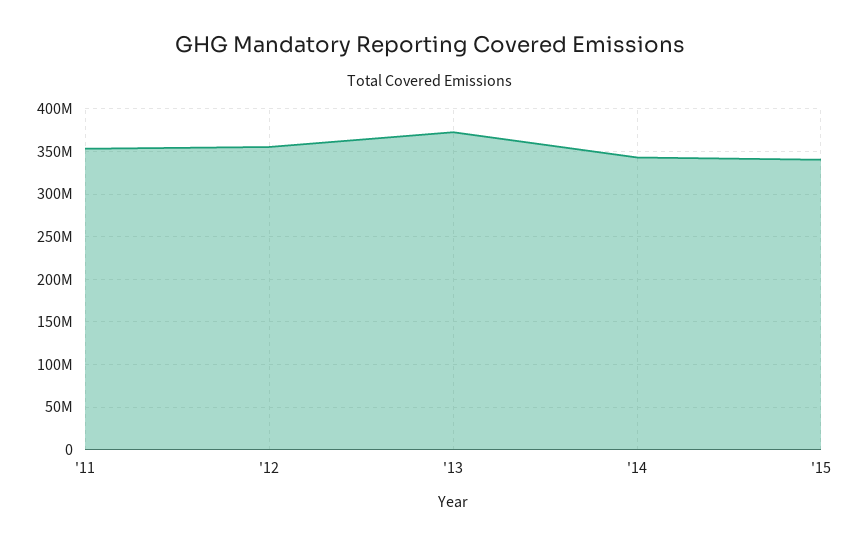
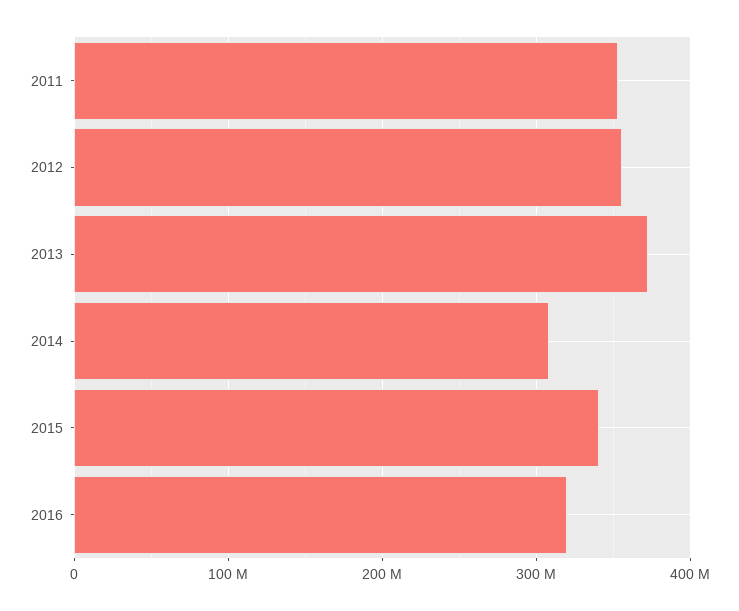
'14: 340000000 -> 310000000
2016: none -> 320000000

